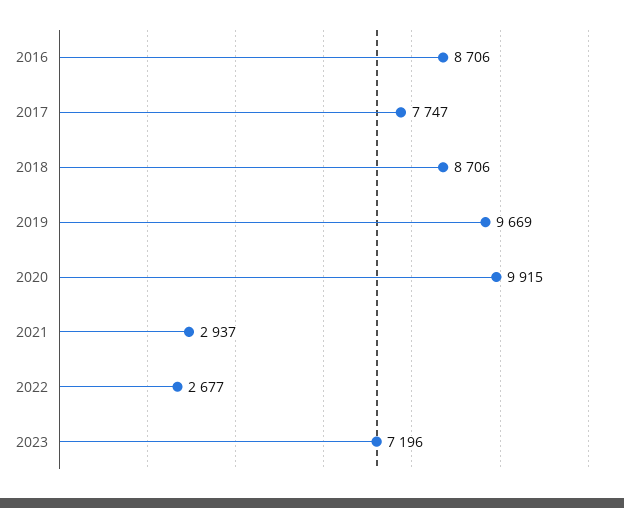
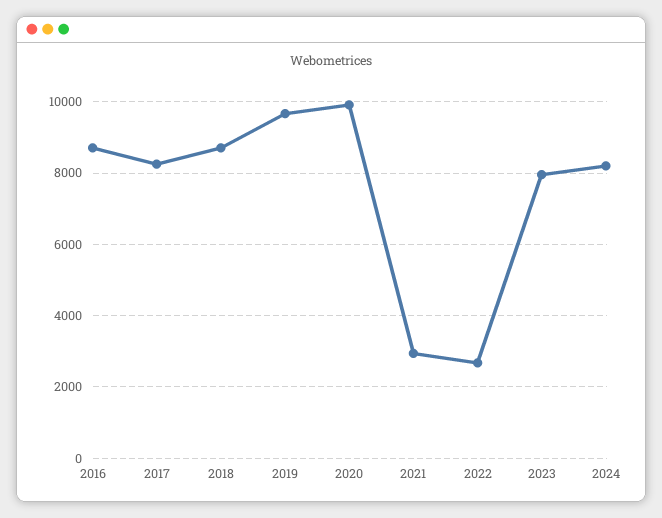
2017: 7747 -> 8200
2023: 7196 -> 8000
2024: none -> 8200

